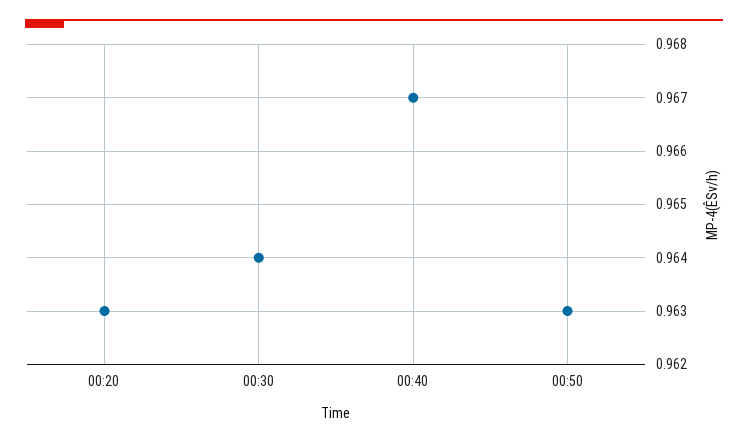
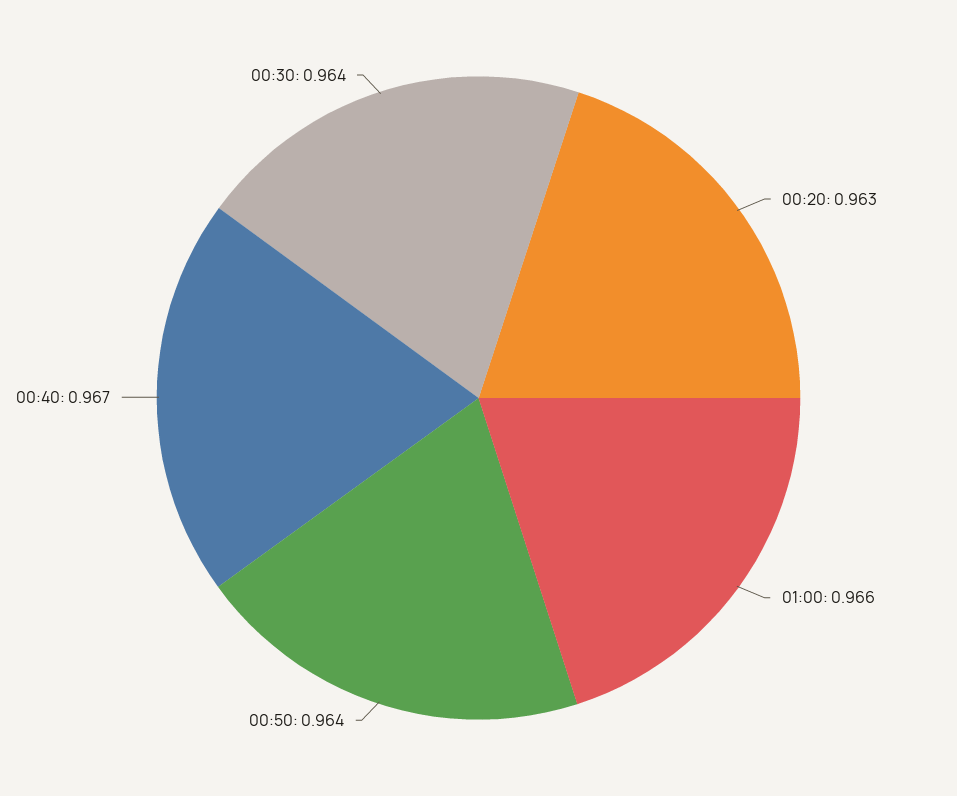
00:50: 0.963 -> 0.964
01:00: none -> 0.966

